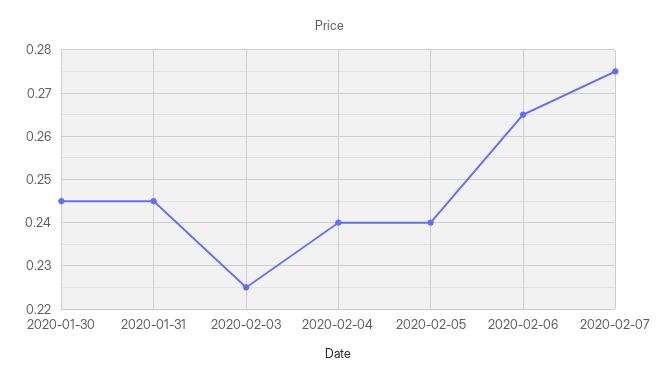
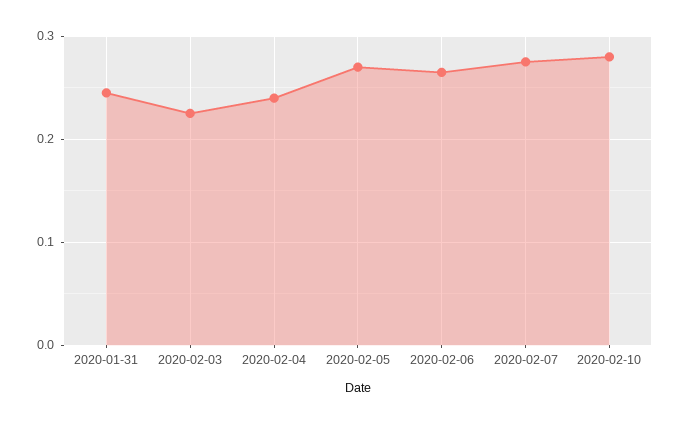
2020-01-30: 0.245 -> none
2020-02-05: 0.24 -> 0.27
2020-02-10: none -> 0.28

